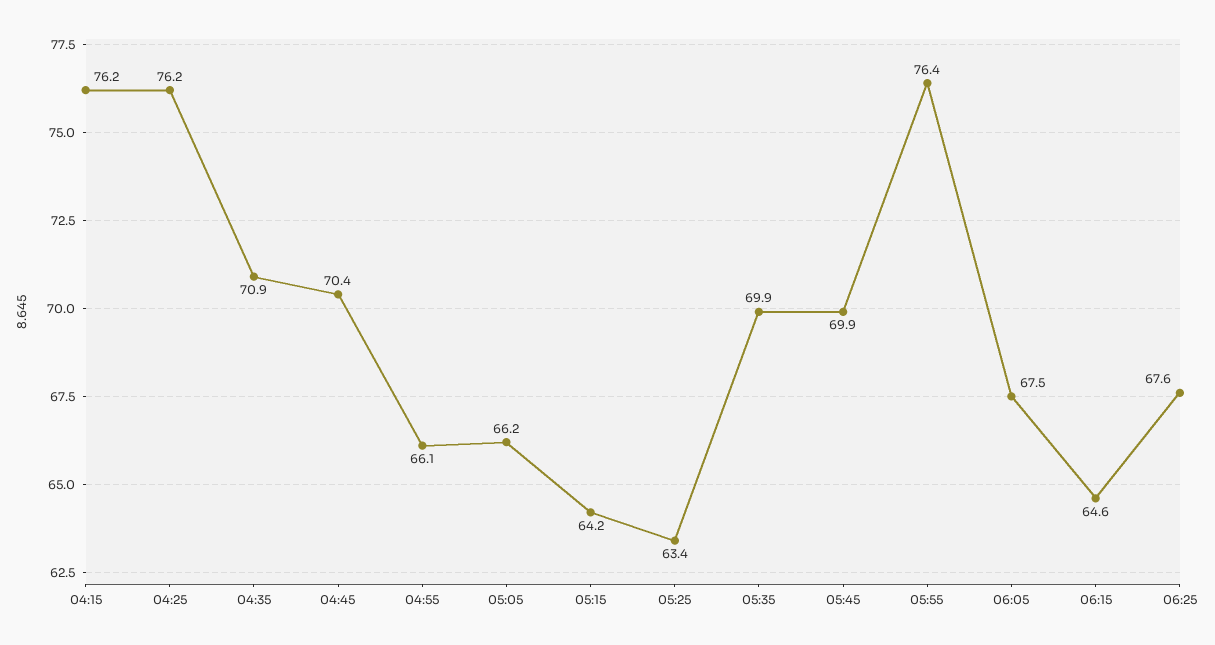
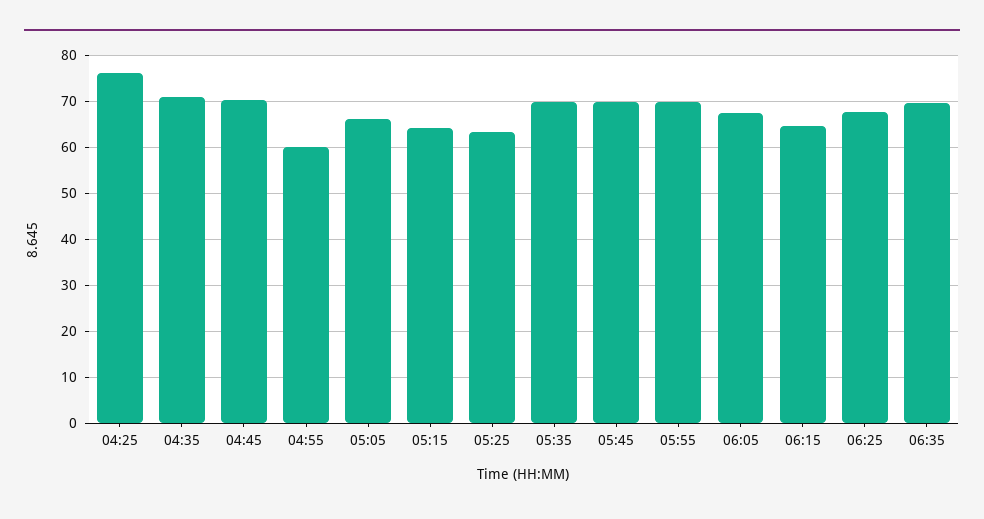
04:15: 76.2 -> none
04:55: 66.1 -> 60
05:55: 76.4 -> 70
06:35: none -> 70

